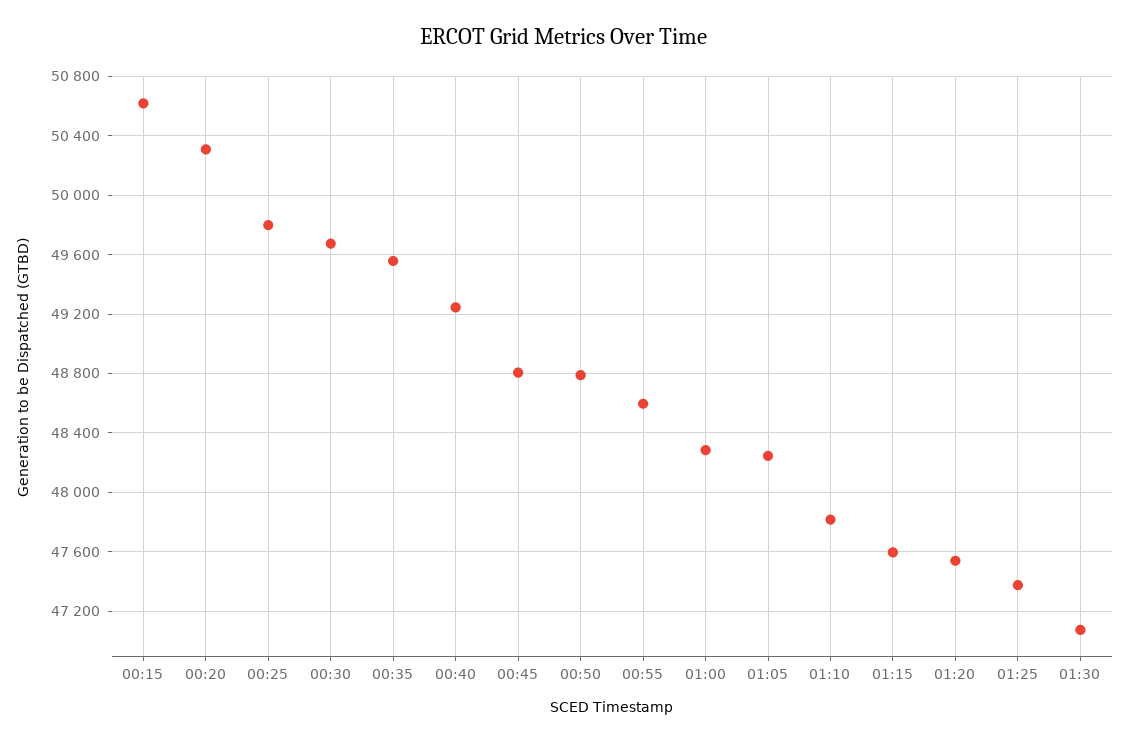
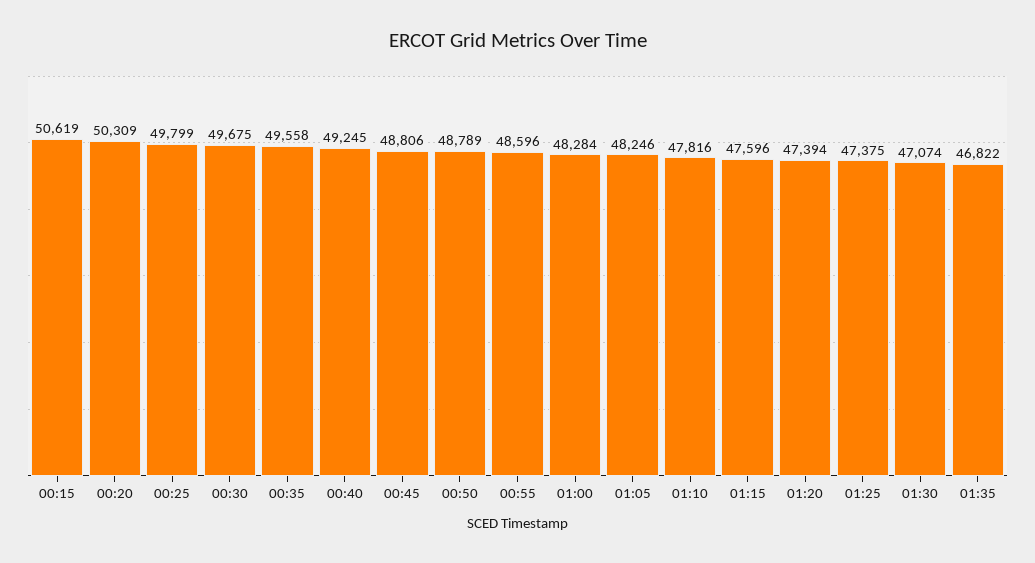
01:20: 47550 -> 47394
01:35: none -> 46822

